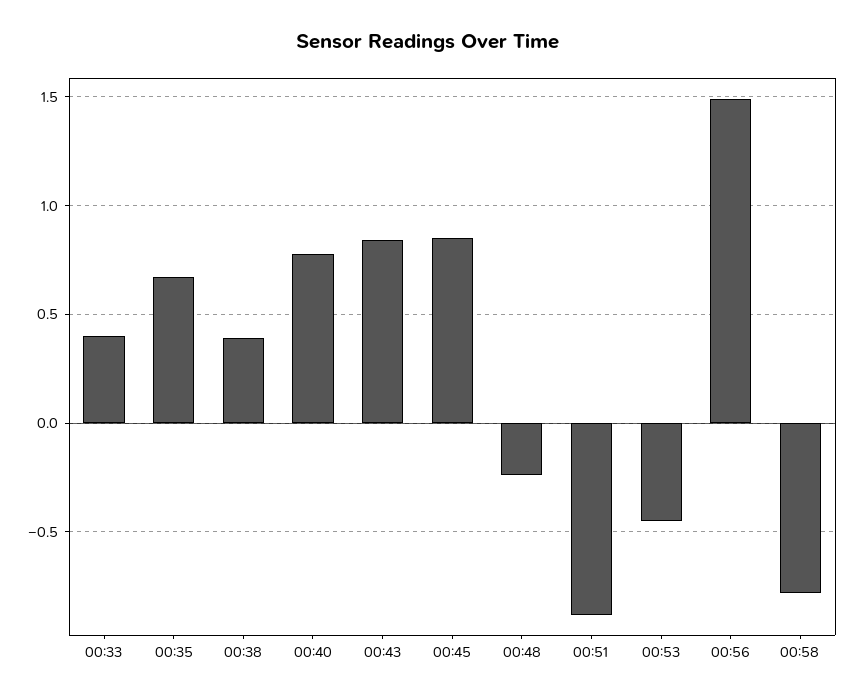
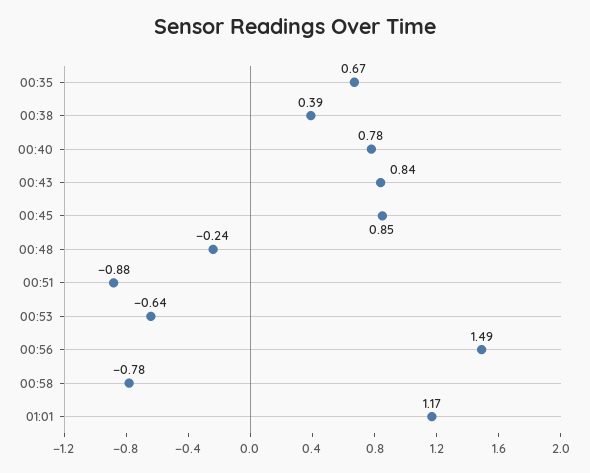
00:33: 0.4 -> none
00:53: -0.45 -> -0.64
01:01: none -> 1.17

